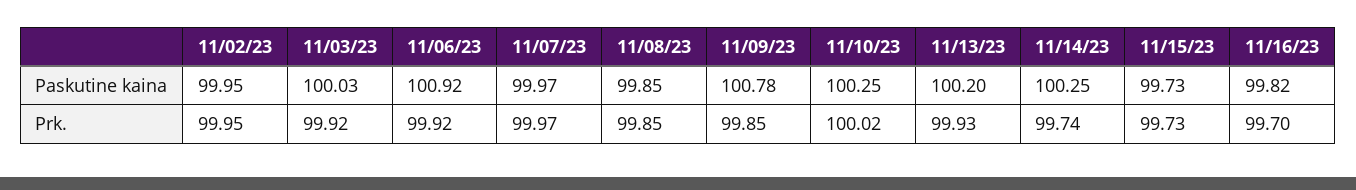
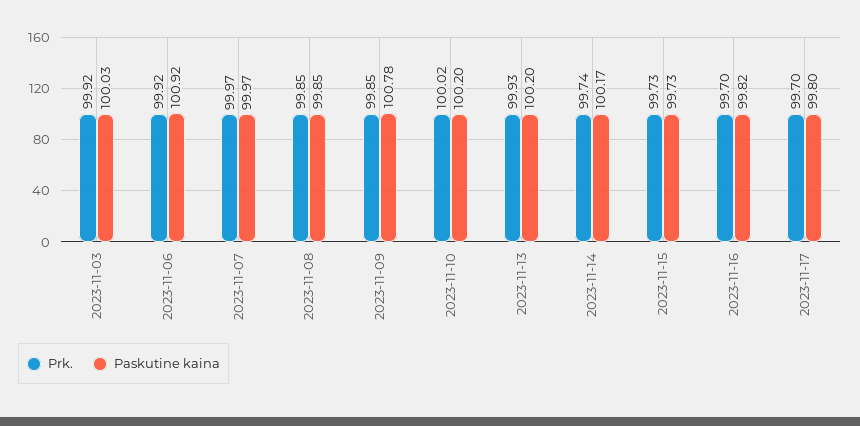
Paskutine kaina, 11/02/23: 99.95 -> none
Paskutine kaina, 11/10/23: 100.25 -> 100.2
Paskutine kaina, 11/14/23: 100.25 -> 100.17
Prk., 11/02/23: 99.95 -> none
Prk., 2023-11-17: none -> 99.7
Paskutine kaina, 2023-11-17: none -> 99.8

